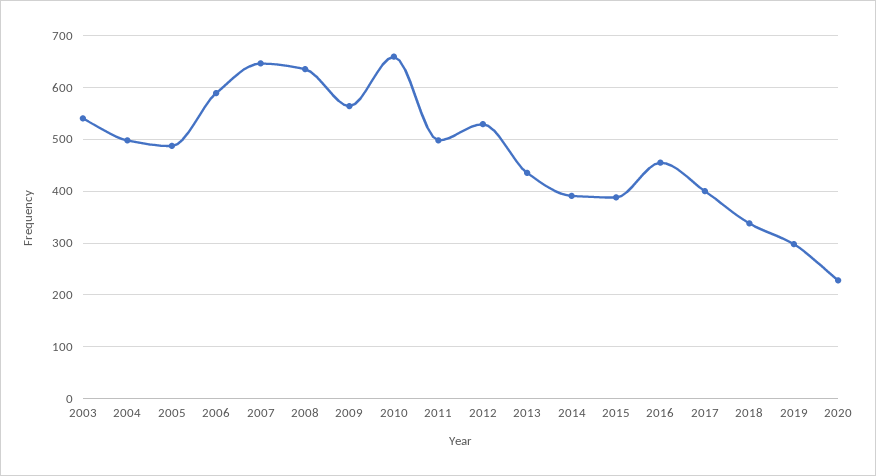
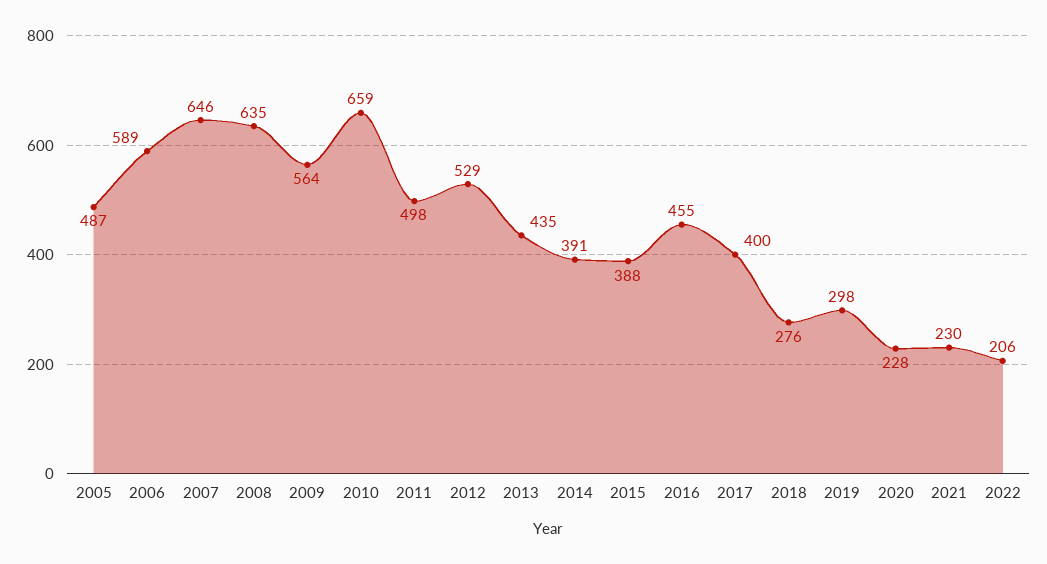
2003: 540 -> none
2004: 500 -> none
2018: 340 -> 276
2021: none -> 230
2022: none -> 206

